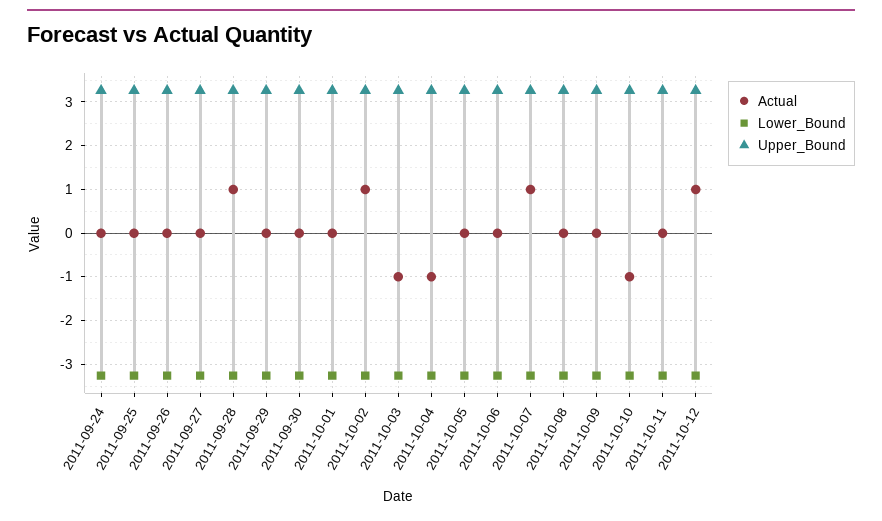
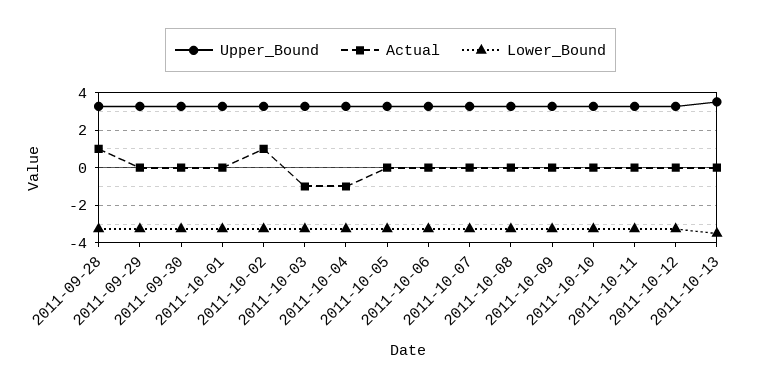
Actual, 2011-09-24: 0 -> none
Lower_Bound, 2011-09-24: -3.2 -> none
Upper_Bound, 2011-09-24: 3.2 -> none
Actual, 2011-09-25: 0 -> none
Lower_Bound, 2011-09-25: -3.2 -> none
Upper_Bound, 2011-09-25: 3.2 -> none
Actual, 2011-09-26: 0 -> none
Lower_Bound, 2011-09-26: -3.2 -> none
Upper_Bound, 2011-09-26: 3.2 -> none
Actual, 2011-09-27: 0 -> none
Lower_Bound, 2011-09-27: -3.2 -> none
Upper_Bound, 2011-09-27: 3.2 -> none
Actual, 2011-10-07: 1 -> 0
Actual, 2011-10-10: -1 -> 0
Actual, 2011-10-12: 1 -> 0
Upper_Bound, 2011-10-13: none -> 3.5
Actual, 2011-10-13: none -> 0
Lower_Bound, 2011-10-13: none -> -3.5

